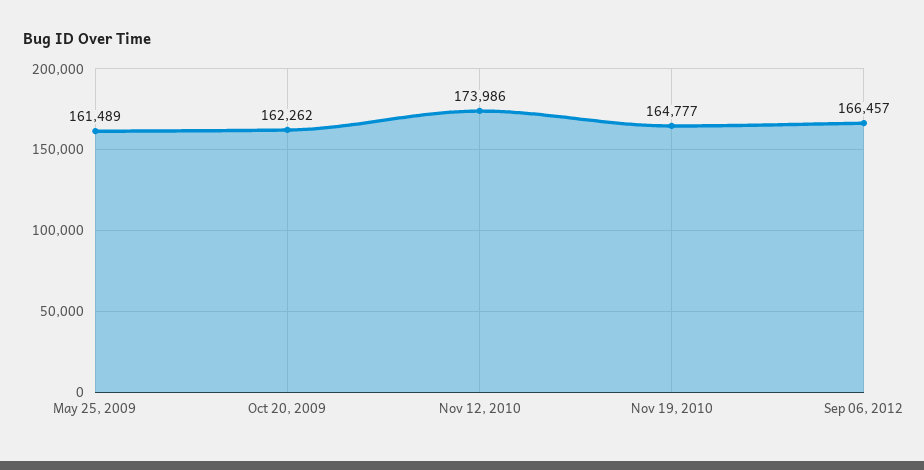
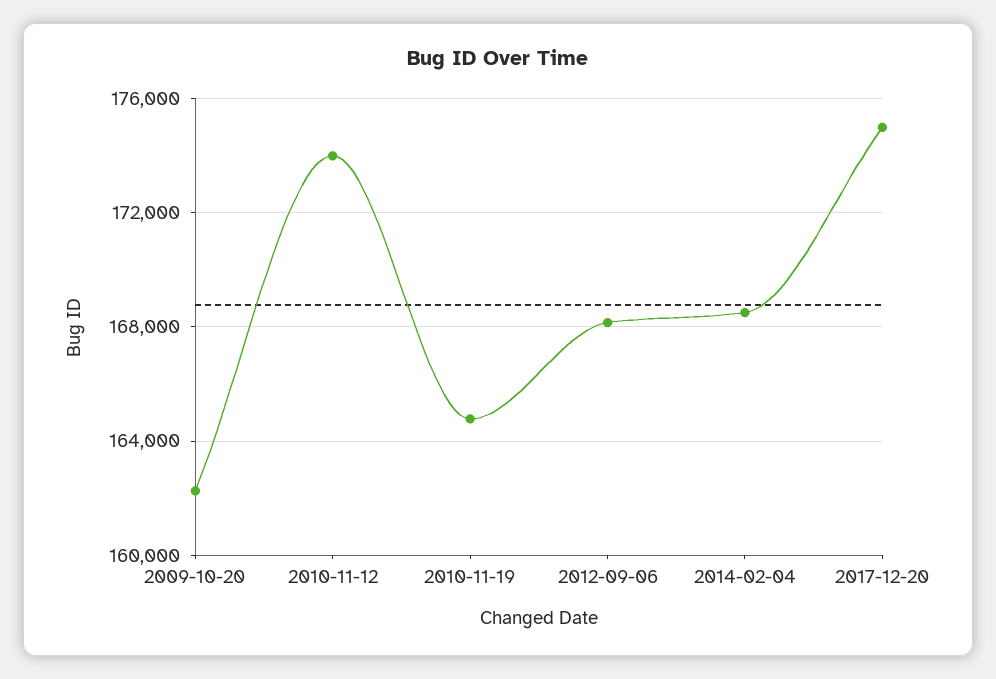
May 25, 2009: 161489 -> none
Sep 06, 2012: 166457 -> 168000
2014-02-04: none -> 168500
2017-12-20: none -> 175000

